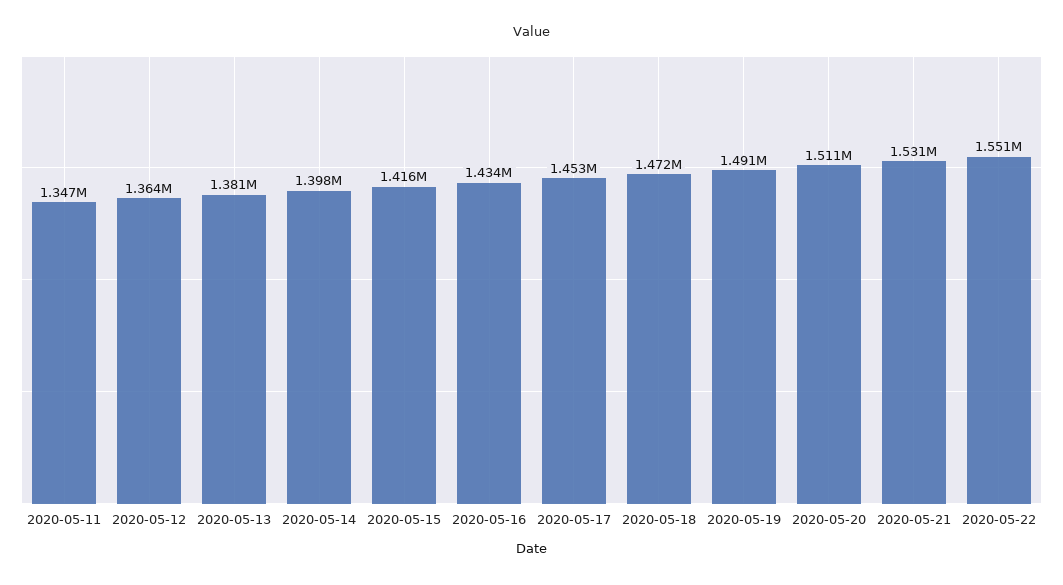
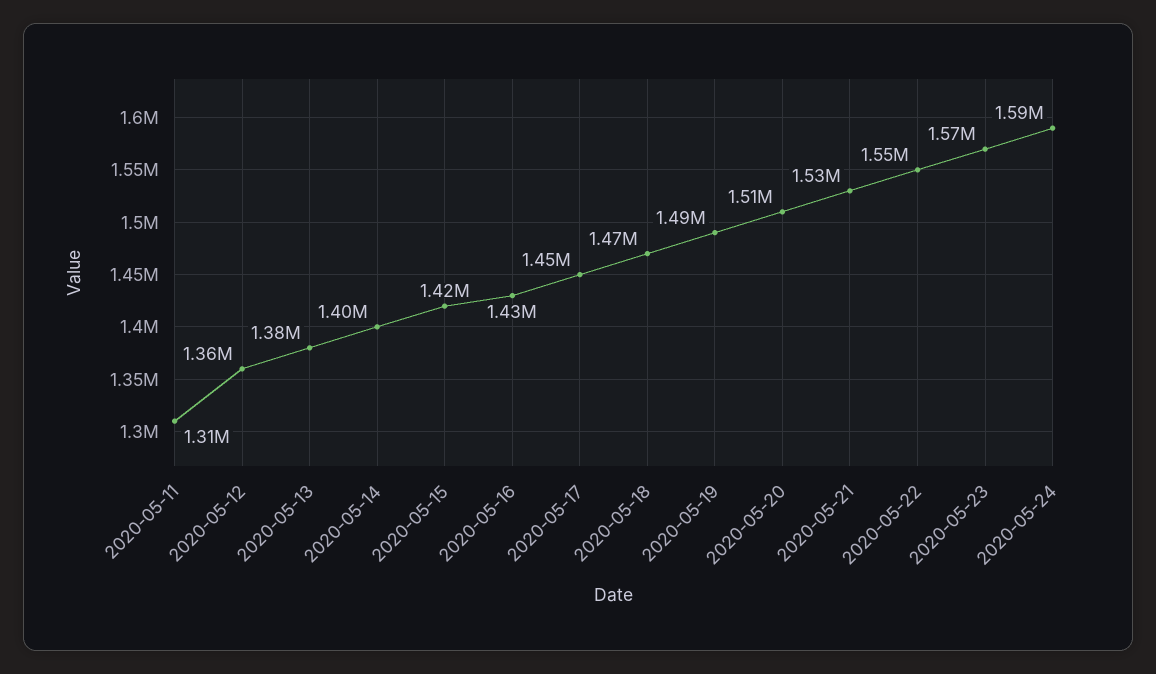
2020-05-11: 1347000 -> 1310000
2020-05-23: none -> 1570000
2020-05-24: none -> 1590000

